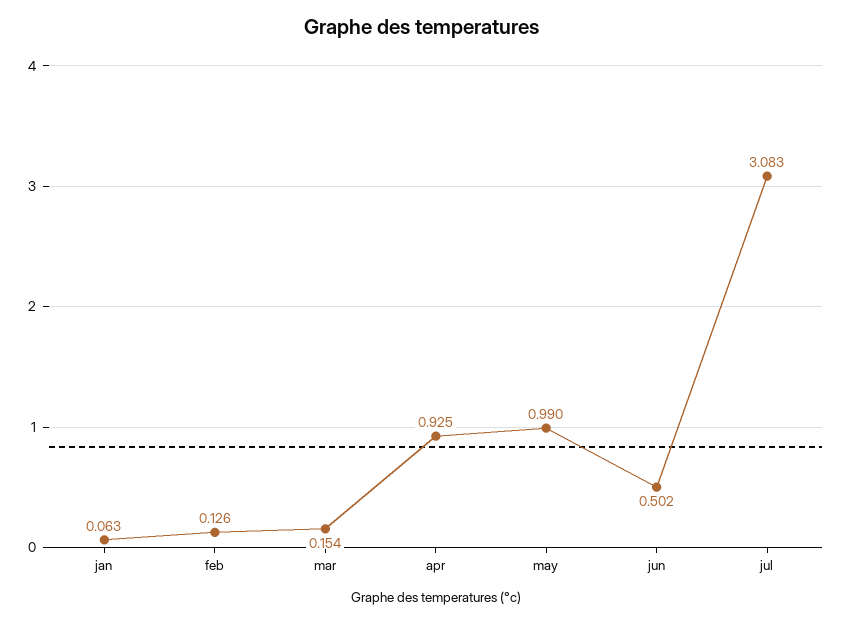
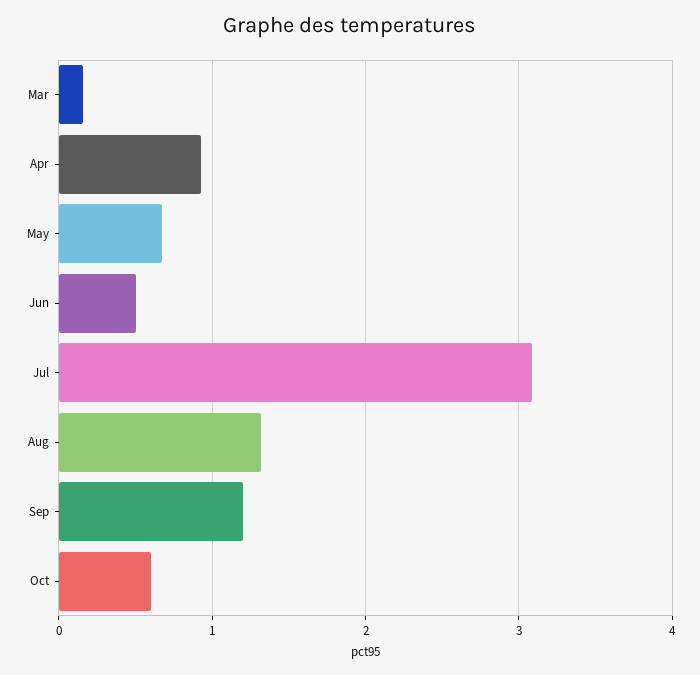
jan: 0.063 -> none
feb: 0.126 -> none
may: 0.99 -> 0.7
Aug: none -> 1.3
Sep: none -> 1.2
Oct: none -> 0.6

